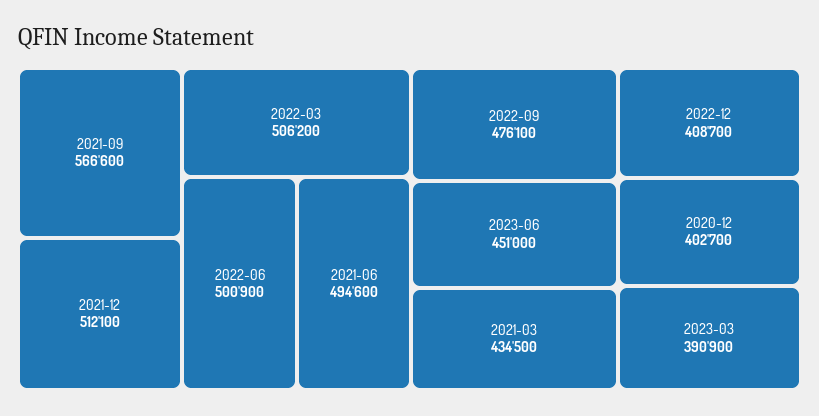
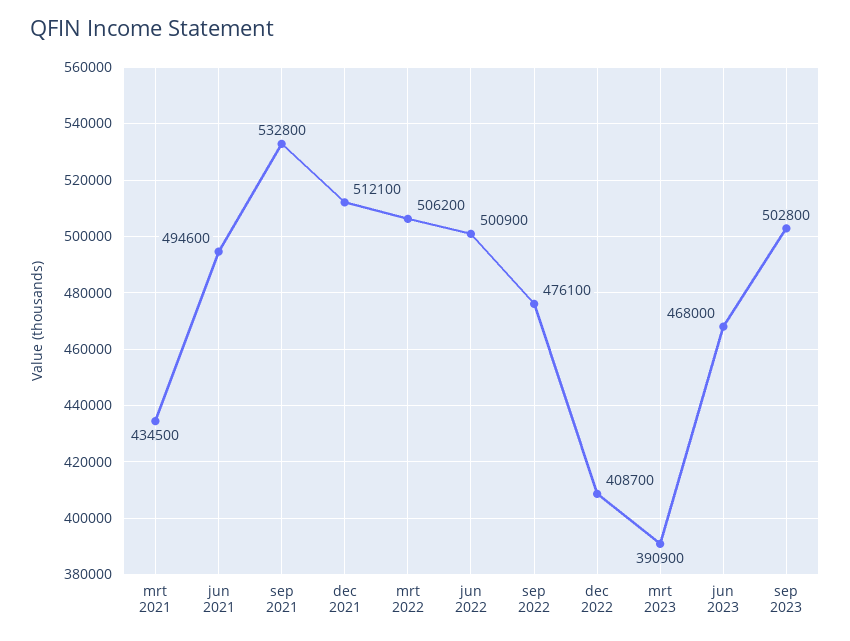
2021-09: 566600 -> 532800
2023-06: 451000 -> 468000
2020-12: 402700 -> none
sep 2023: none -> 502800

